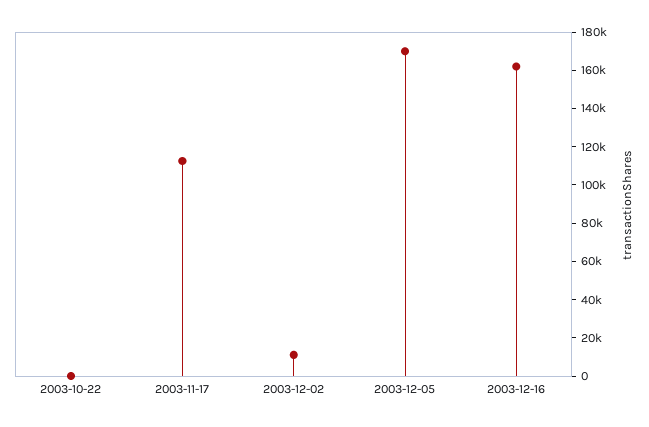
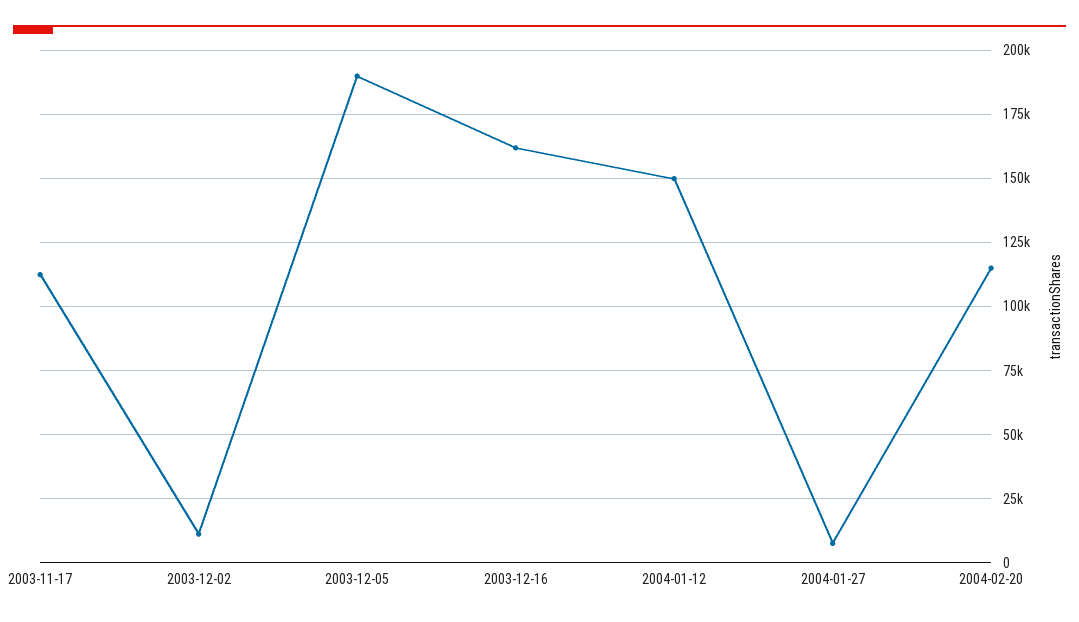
2003-10-22: 0 -> none
2003-12-05: 170000 -> 190000
2004-01-12: none -> 150000
2004-01-27: none -> 7500
2004-02-20: none -> 115000

